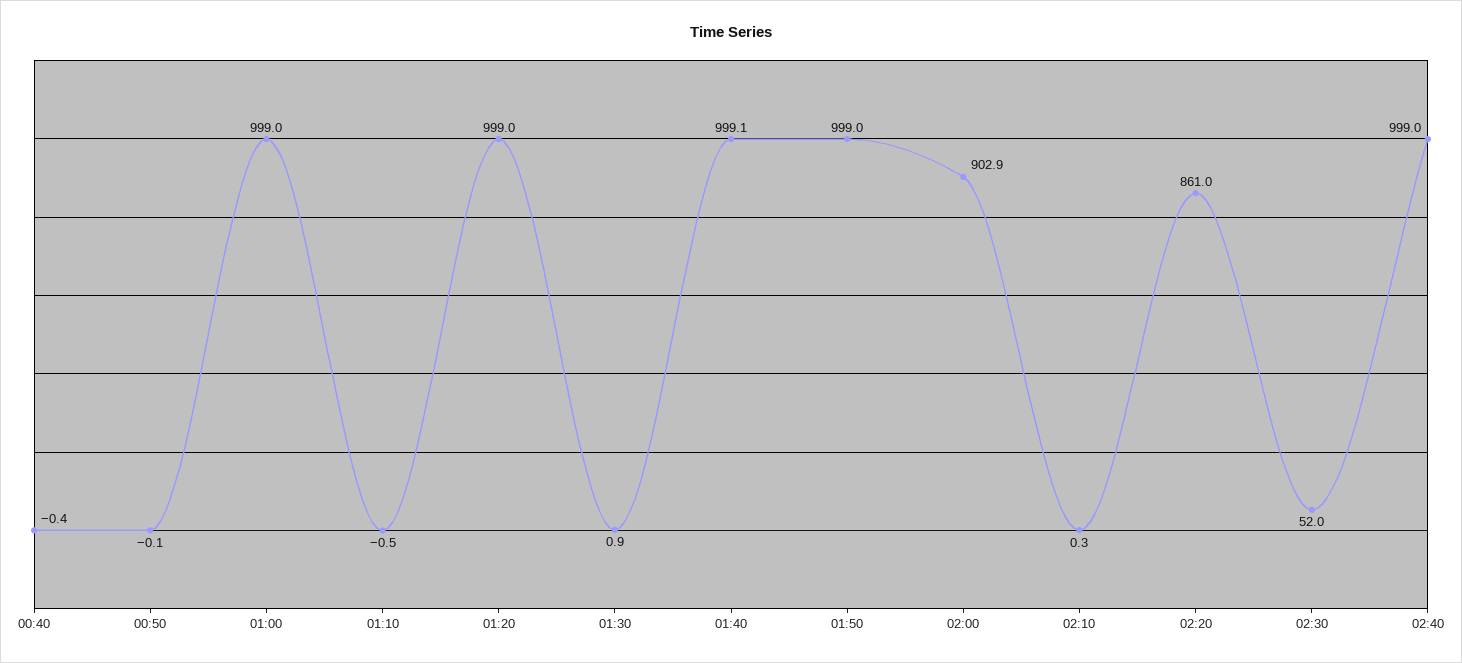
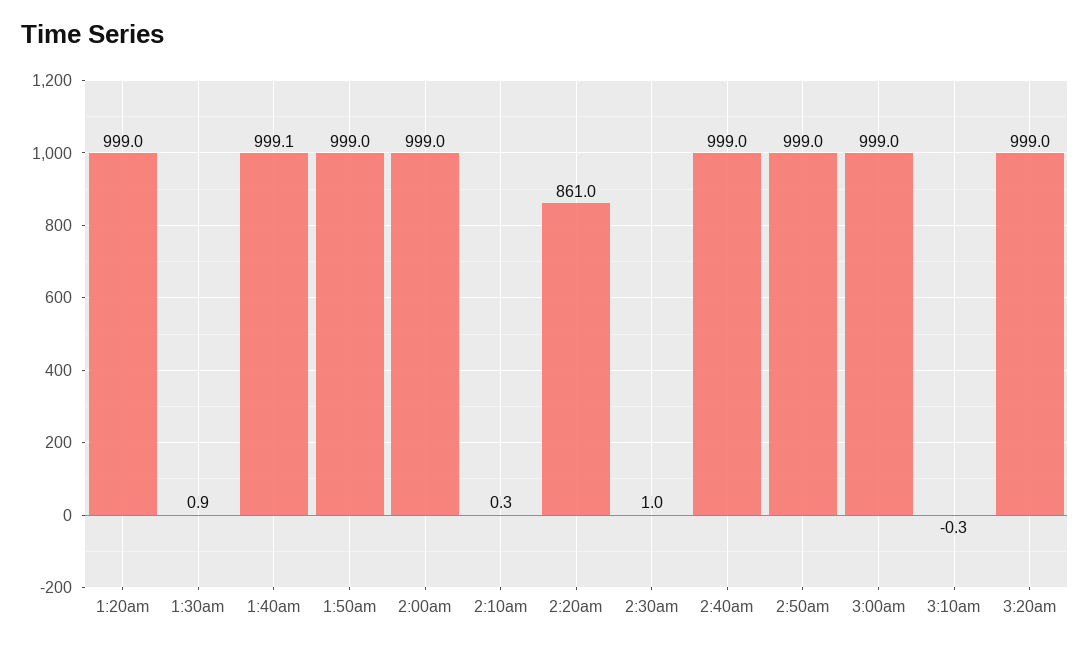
00:40: -0.4 -> none
00:50: -0.1 -> none
01:00: 999 -> none
01:10: -0.5 -> none
02:00: 902.9 -> 999
02:30: 52 -> 1
2:50am: none -> 999
3:00am: none -> 999
3:10am: none -> -0.3
3:20am: none -> 999

